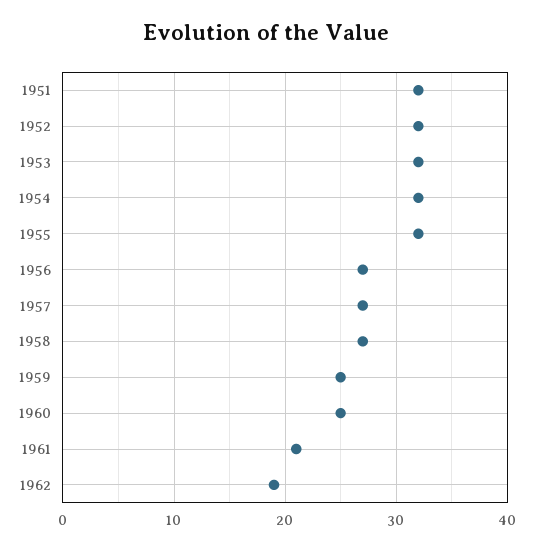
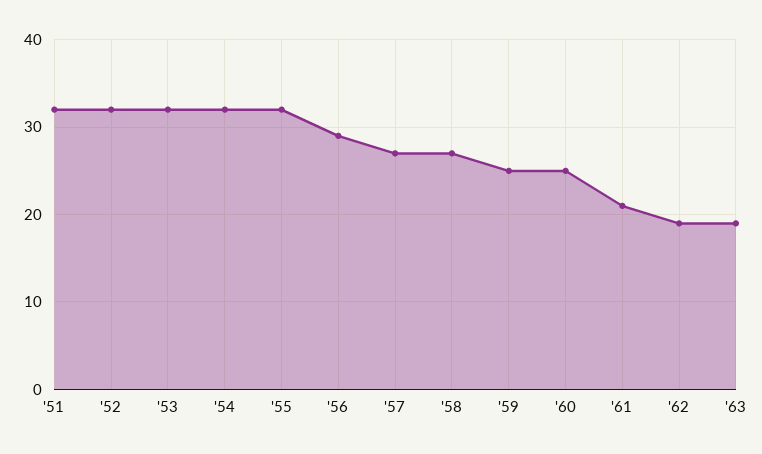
1956: 27 -> 29
'63: none -> 19

